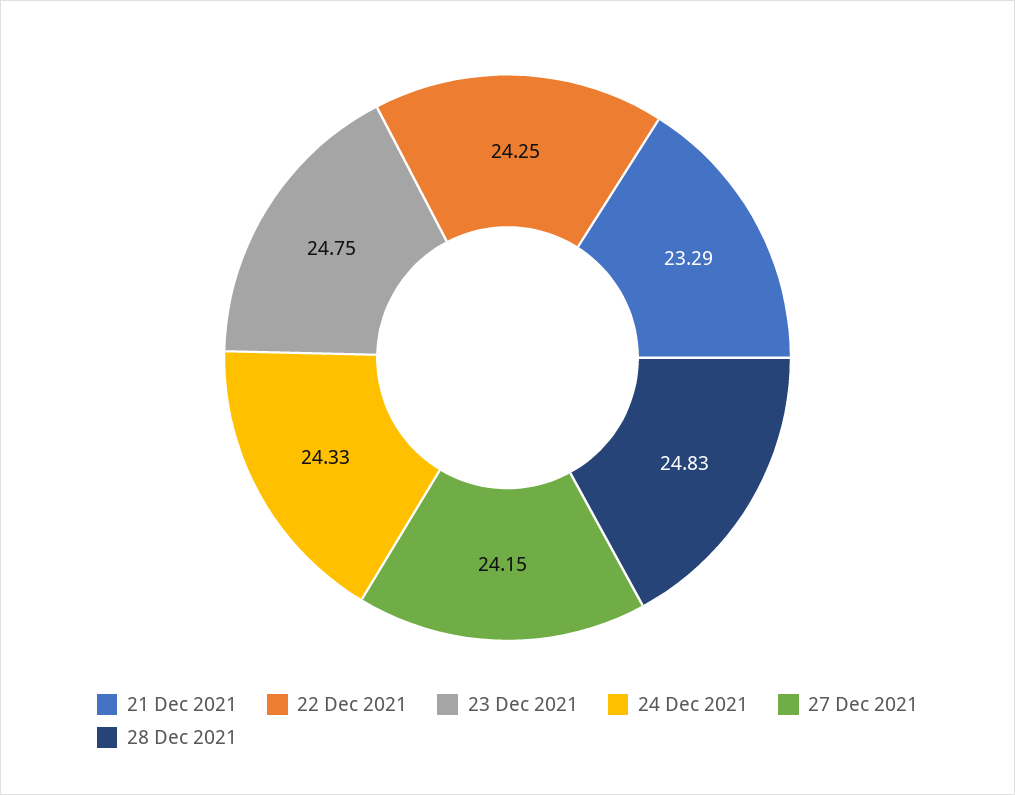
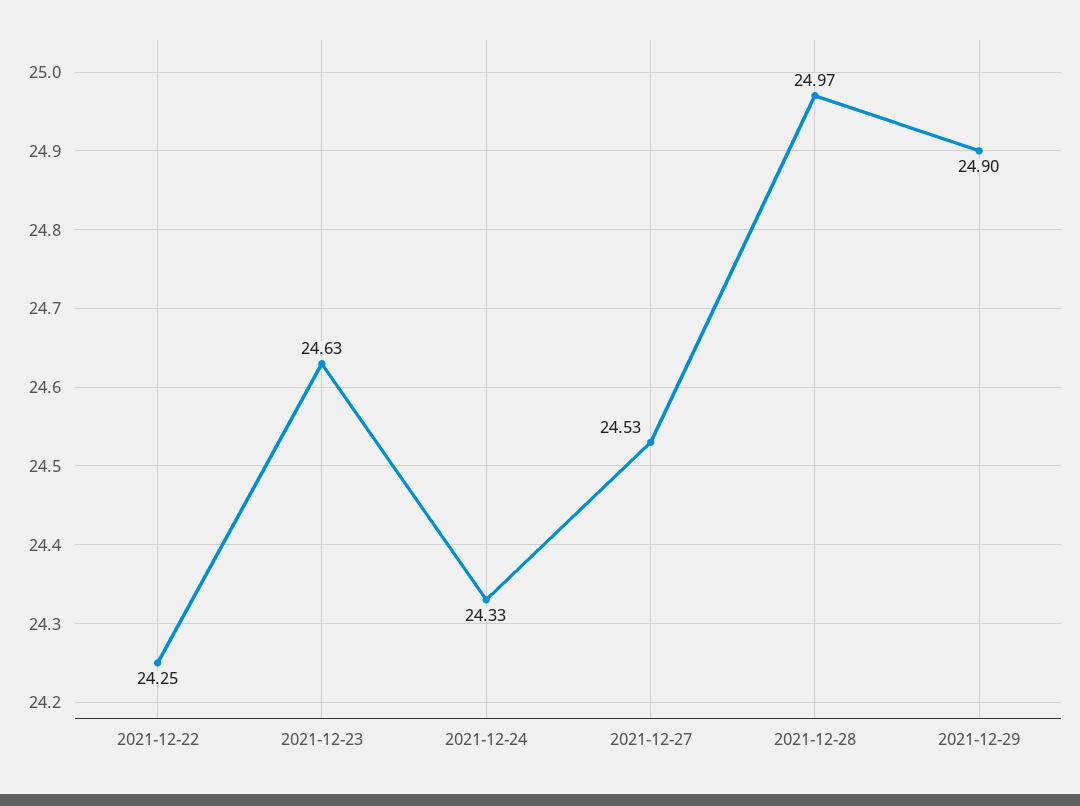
21 Dec 2021: 23.29 -> none
23 Dec 2021: 24.75 -> 24.63
27 Dec 2021: 24.15 -> 24.53
28 Dec 2021: 24.83 -> 24.97
2021-12-29: none -> 24.9

